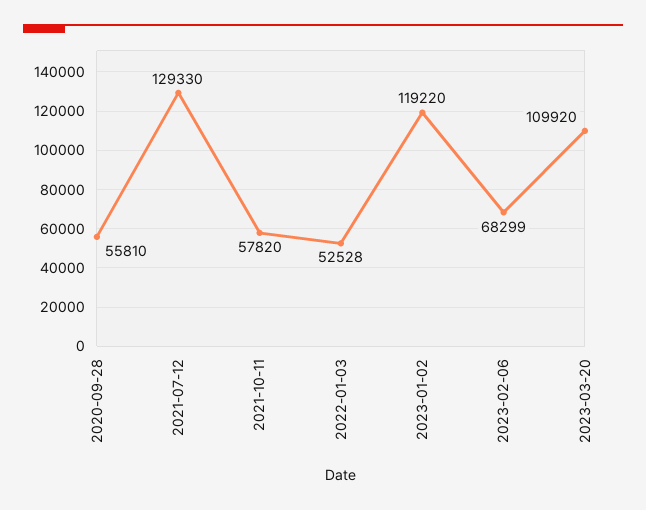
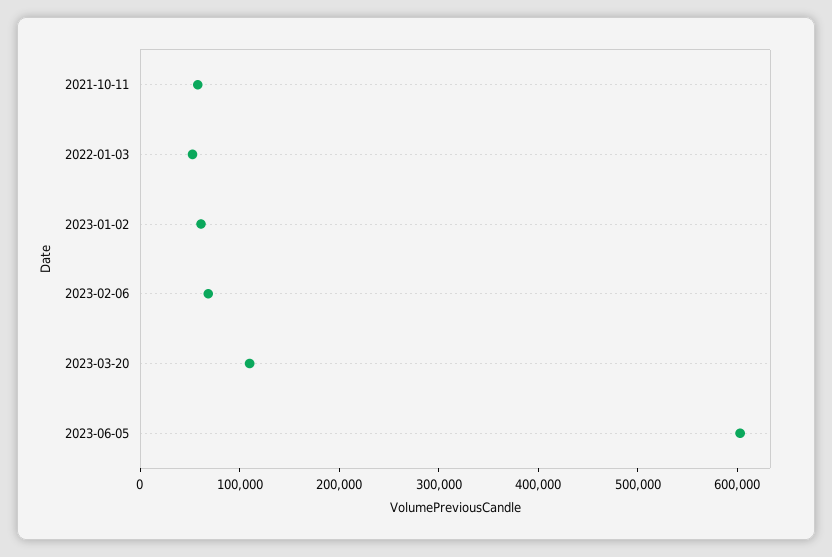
2020-09-28: 55810 -> none
2021-07-12: 129330 -> none
2023-01-02: 119220 -> 60000
2023-06-05: none -> 600000

